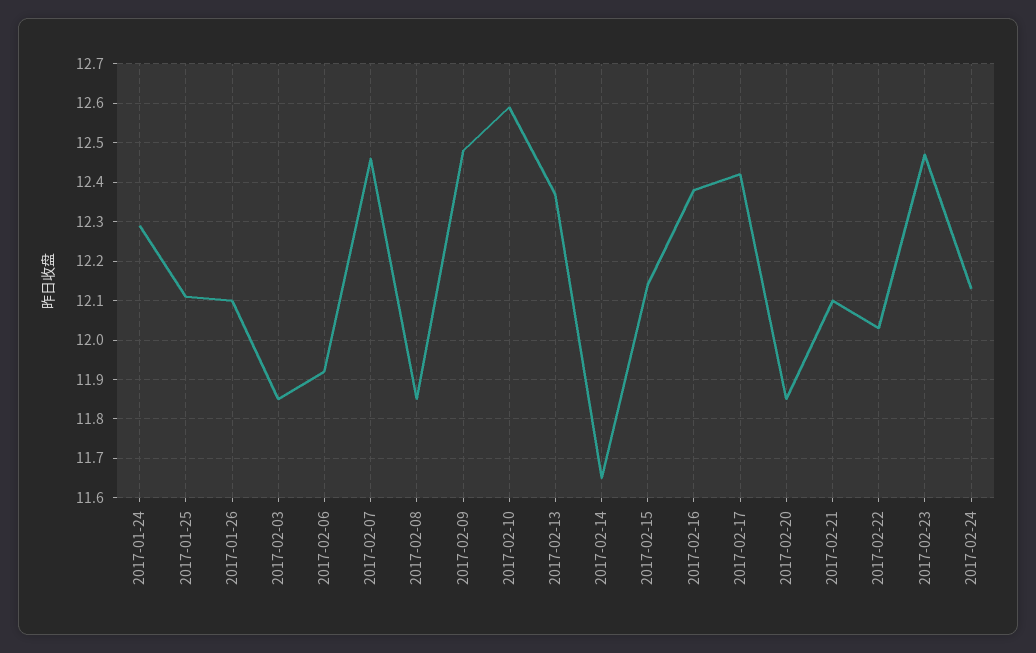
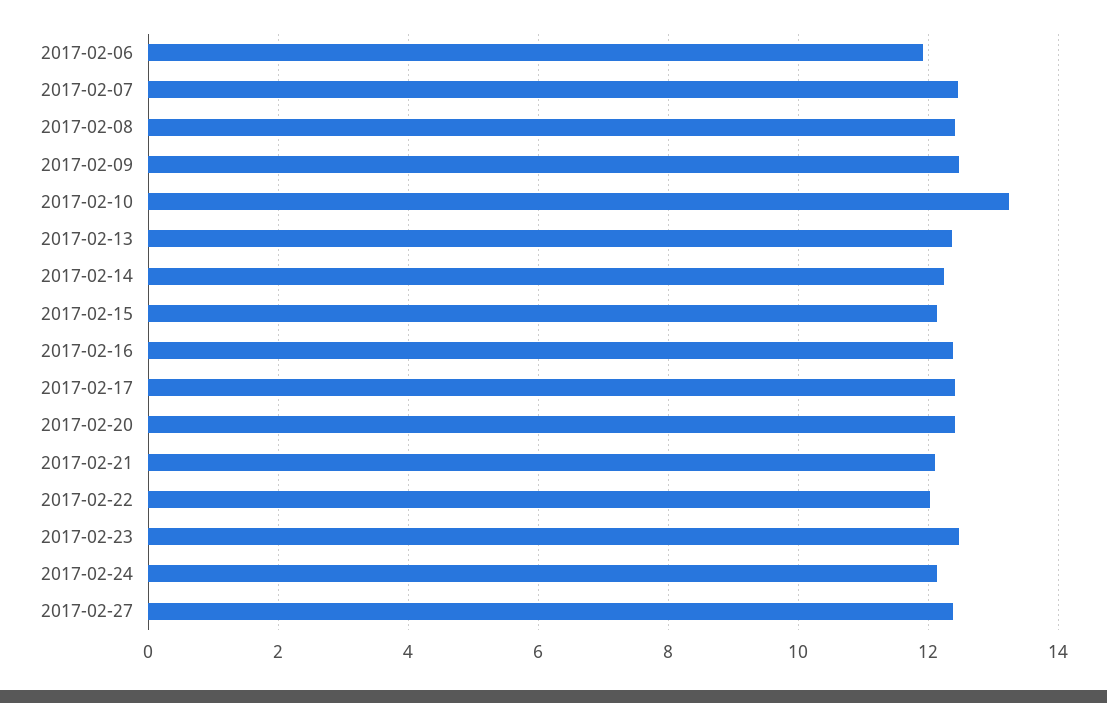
2017-01-24: 12.3 -> none
2017-01-25: 12.1 -> none
2017-01-26: 12.1 -> none
2017-02-03: 11.85 -> none
2017-02-08: 11.85 -> 12.4
2017-02-10: 12.6 -> 13.2
2017-02-14: 11.65 -> 12.2
2017-02-20: 11.85 -> 12.4
2017-02-27: none -> 12.4

